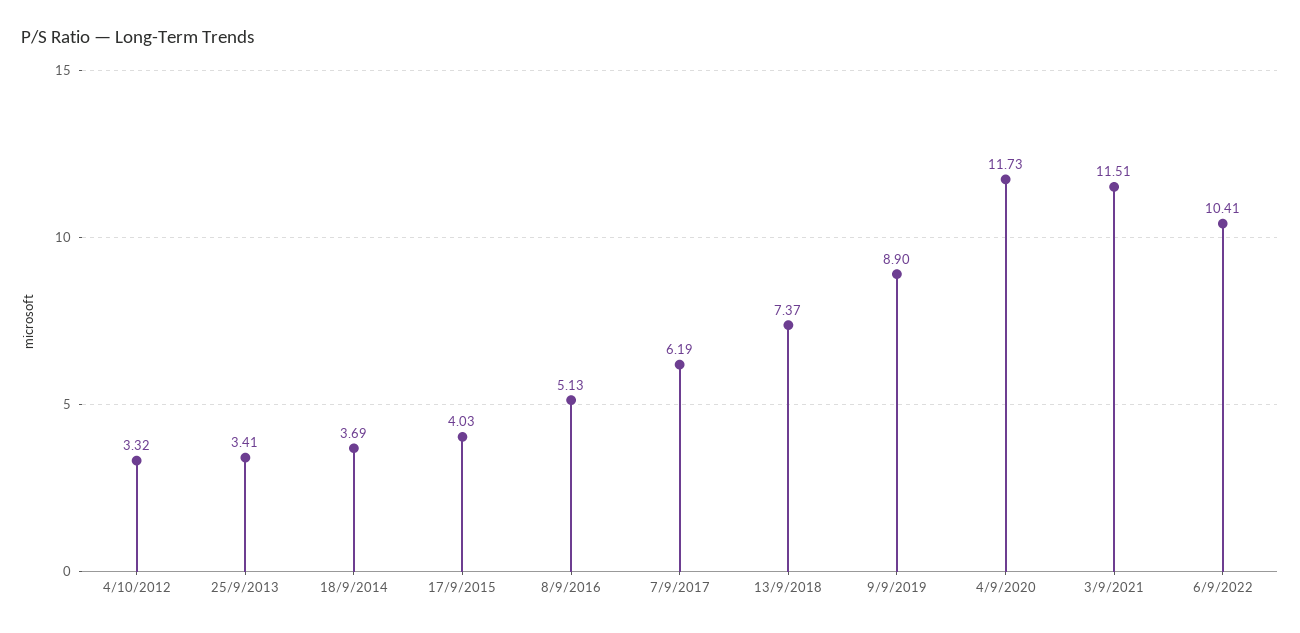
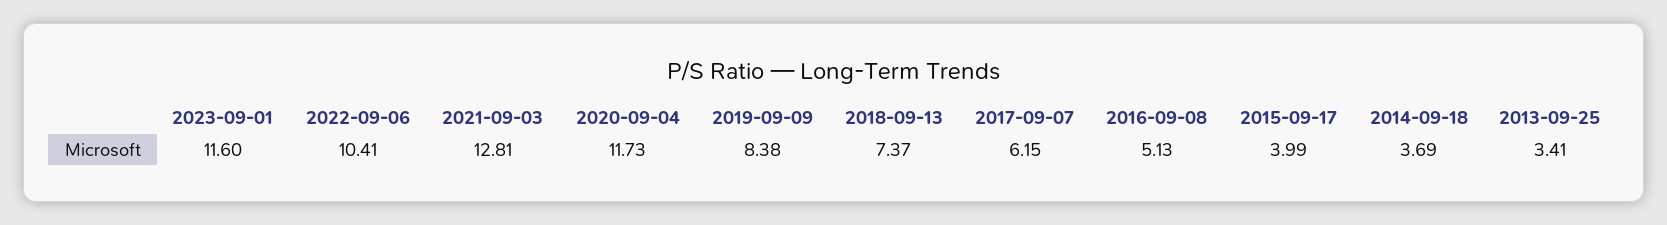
4/10/2012: 3.32 -> none
17/9/2015: 4.03 -> 3.99
7/9/2017: 6.19 -> 6.15
9/9/2019: 8.9 -> 8.38
3/9/2021: 11.51 -> 12.81
2023-09-01: none -> 11.6

